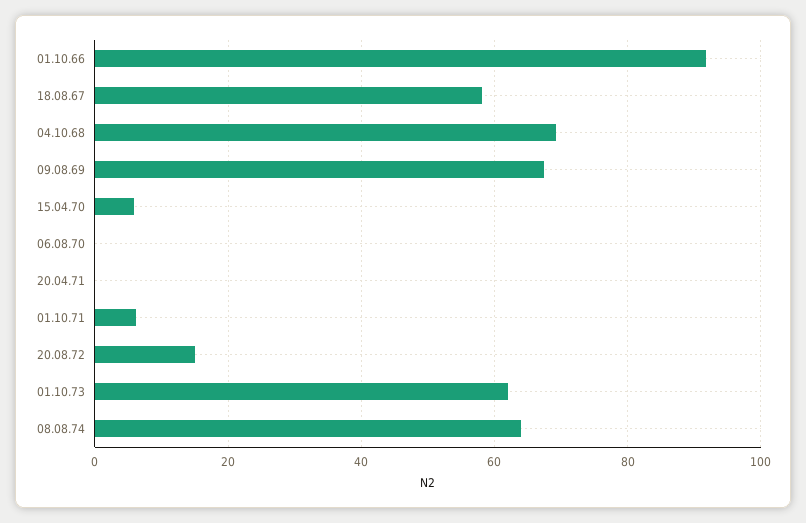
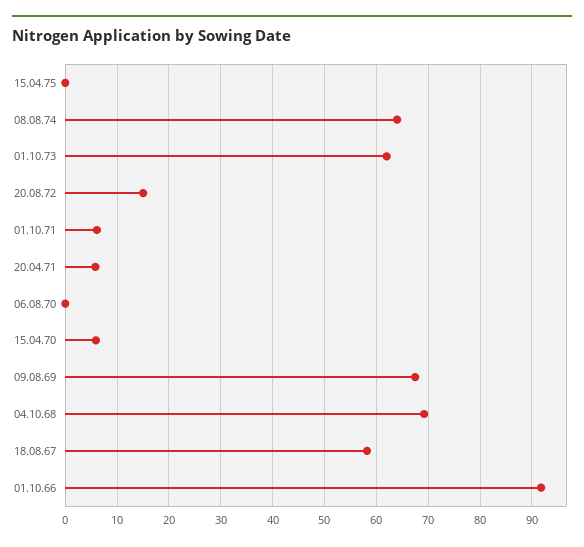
20.04.71: 0 -> 6
15.04.75: none -> 0

